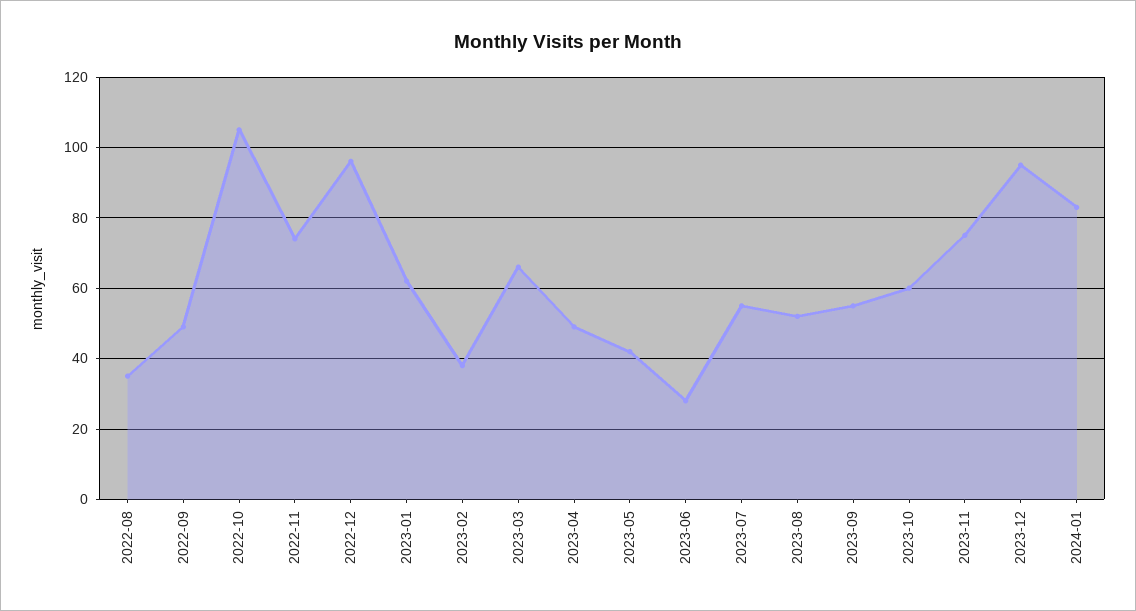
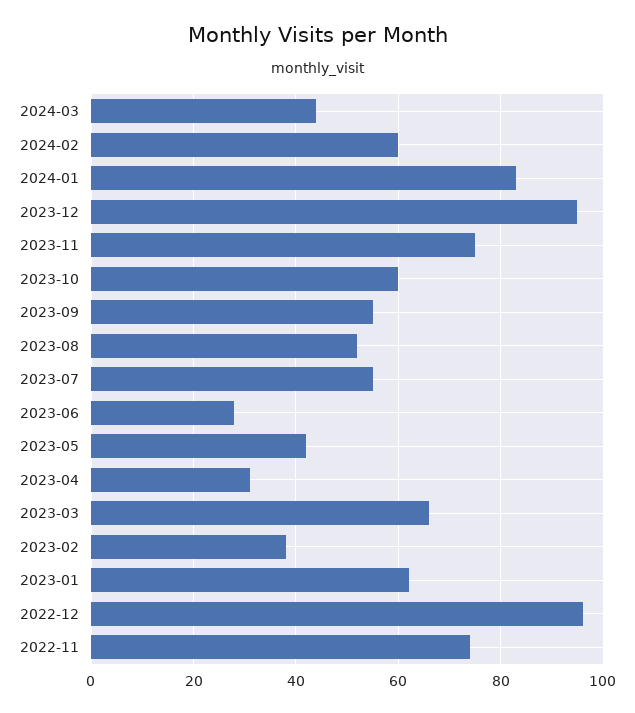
2022-08: 35 -> none
2022-09: 50 -> none
2022-10: 105 -> none
2023-04: 50 -> 30
2024-03: none -> 45
2024-02: none -> 60

